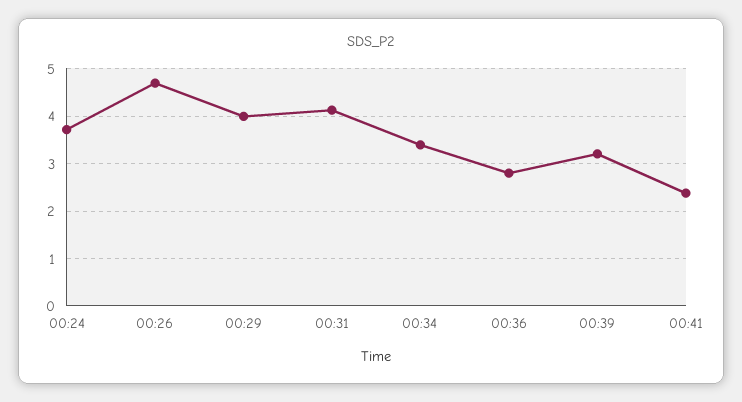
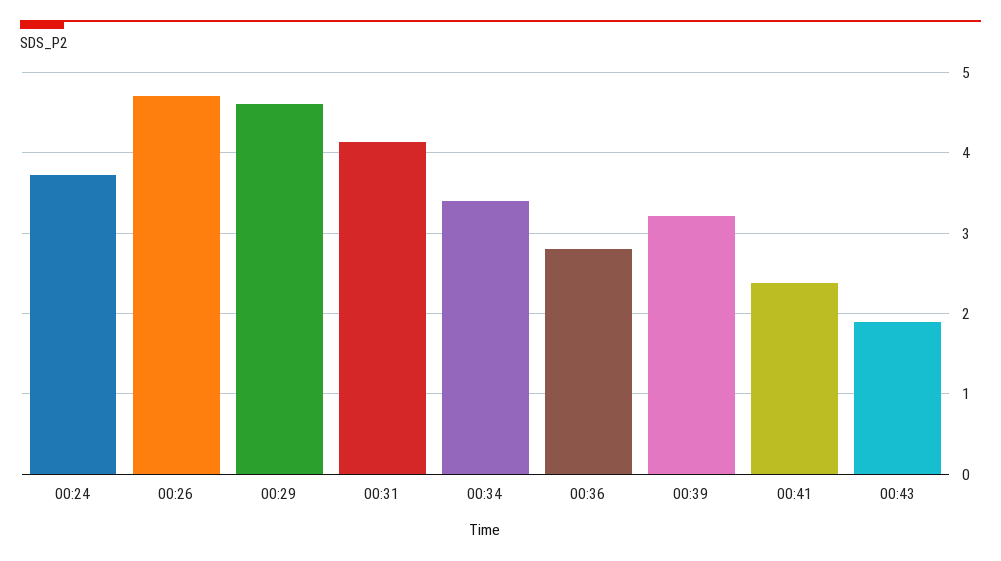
00:29: 4 -> 4.6
00:43: none -> 1.9

